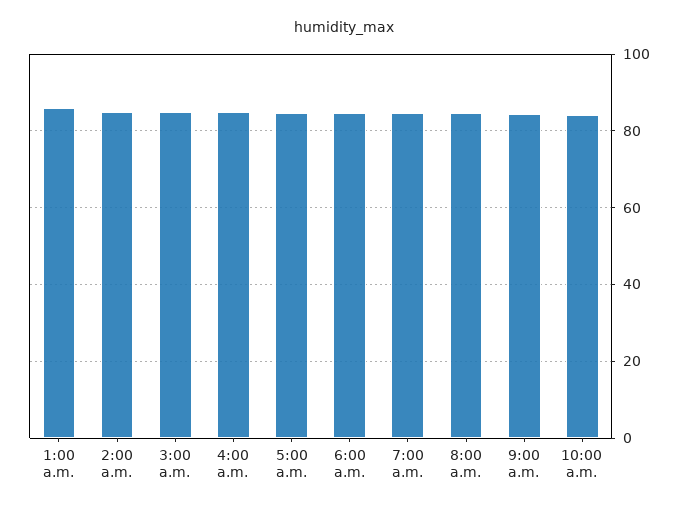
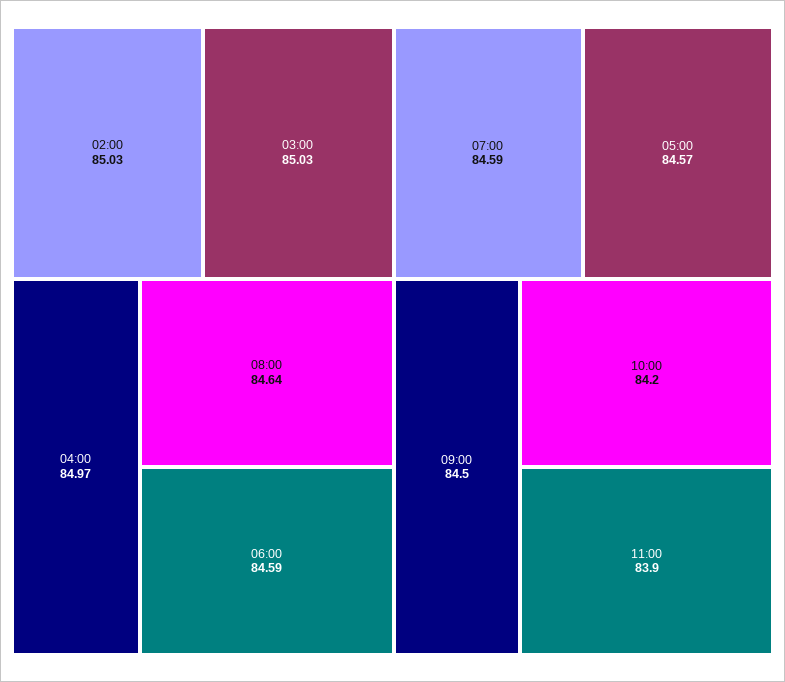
1:00 a.m.: 86 -> none
11:00: none -> 83.9

